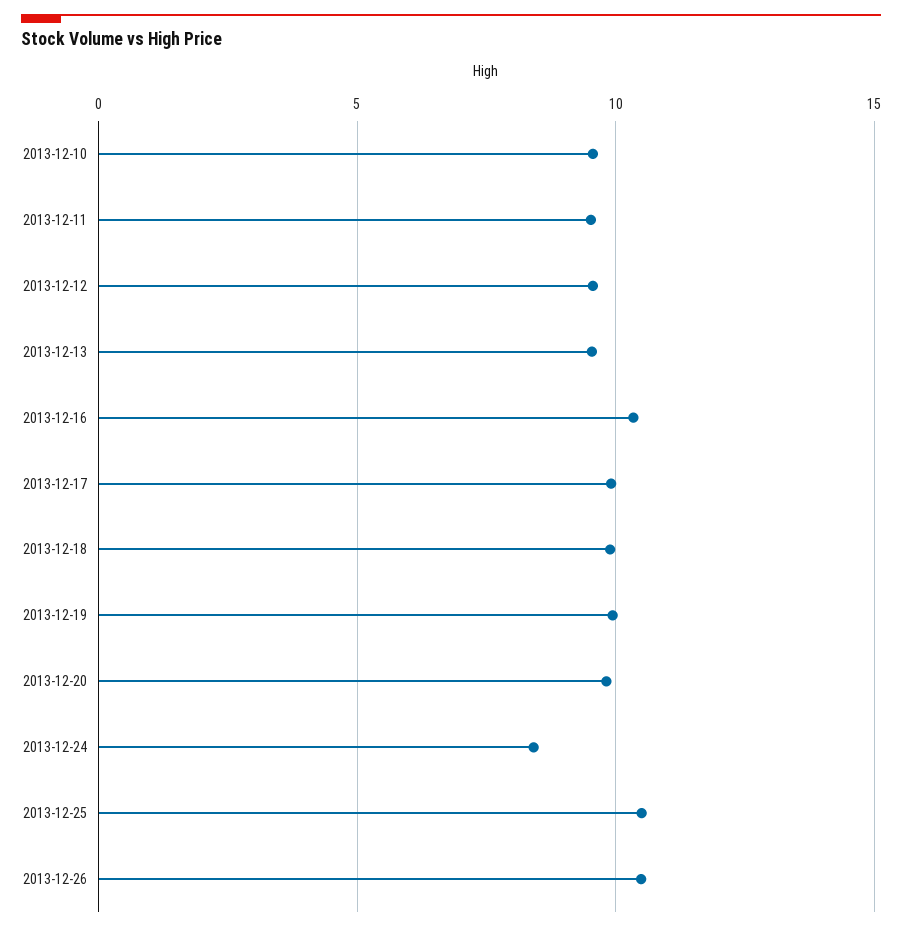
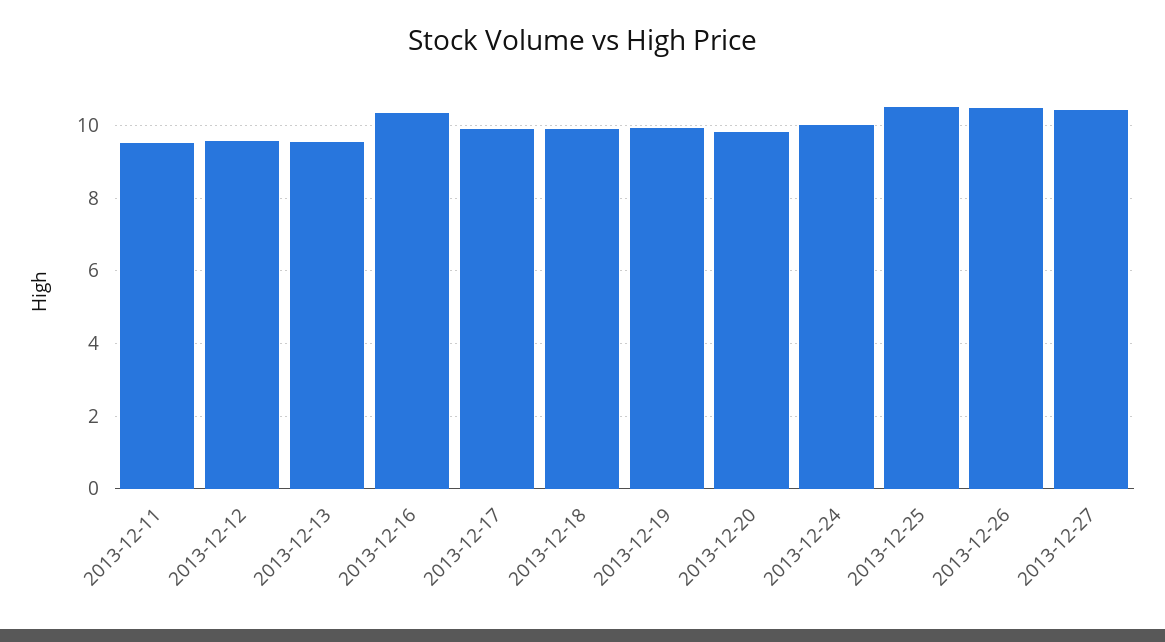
2013-12-10: 9.5 -> none
2013-12-24: 8.5 -> 10
2013-12-27: none -> 10.4

